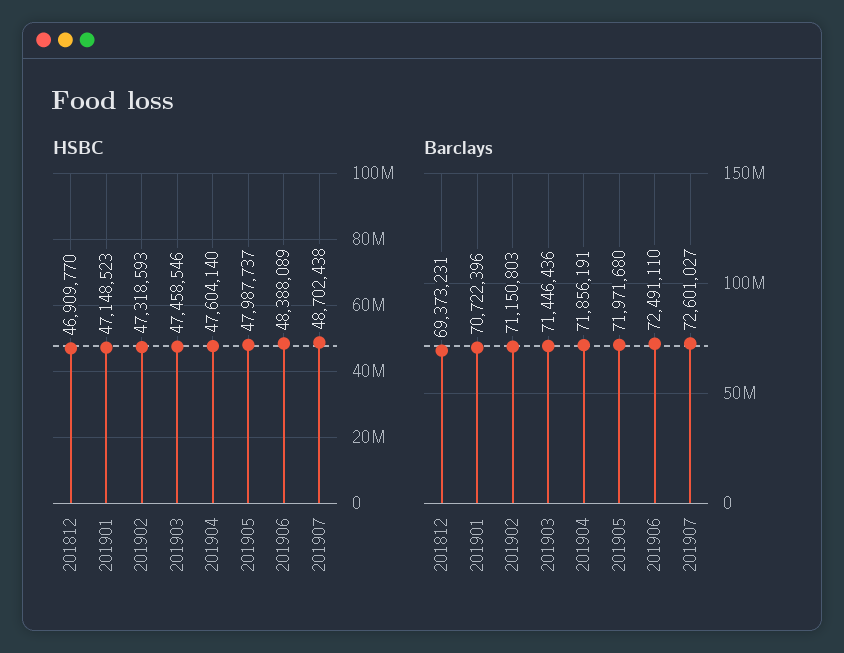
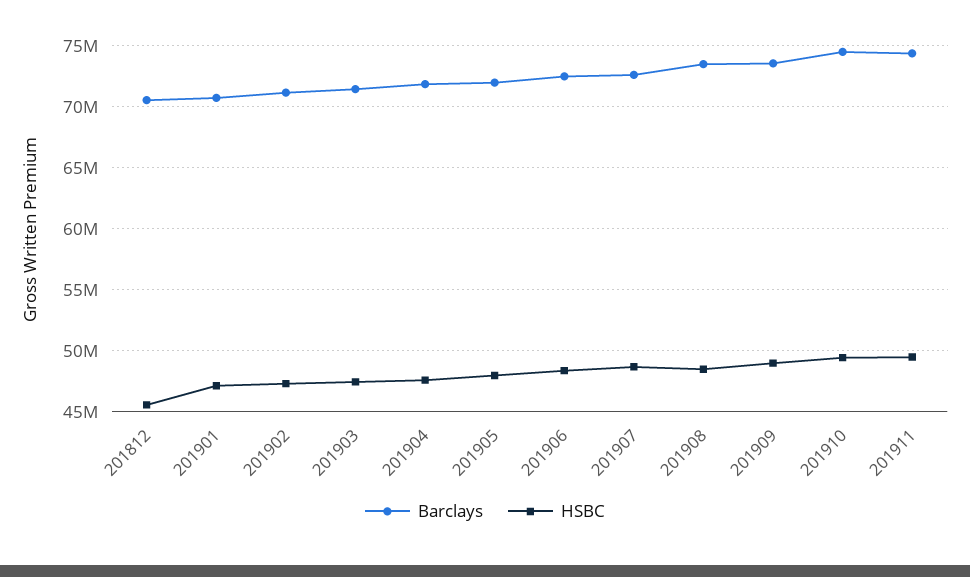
HSBC, 201812: 46909770 -> 45500000
Barclays, 201812: 69373231 -> 70500000
Barclays, 201908: none -> 73500000
HSBC, 201908: none -> 48500000
Barclays, 201909: none -> 73500000
HSBC, 201909: none -> 49000000
Barclays, 201910: none -> 74500000
HSBC, 201910: none -> 49500000
Barclays, 201911: none -> 74500000
HSBC, 201911: none -> 49500000

